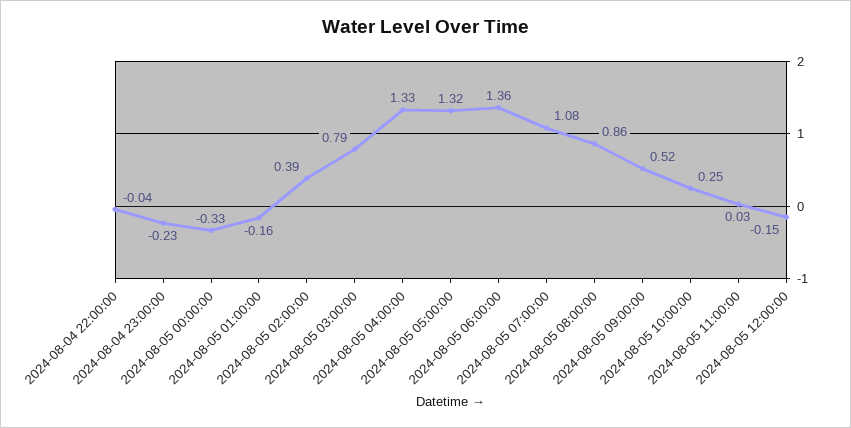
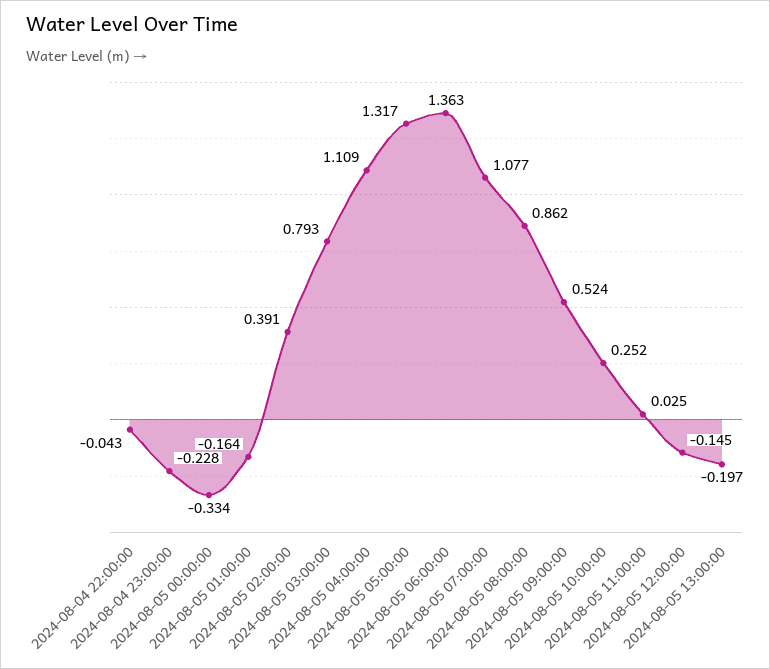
2024-08-05 04:00:00: 1.33 -> 1.109
2024-08-05 13:00:00: none -> -0.197

